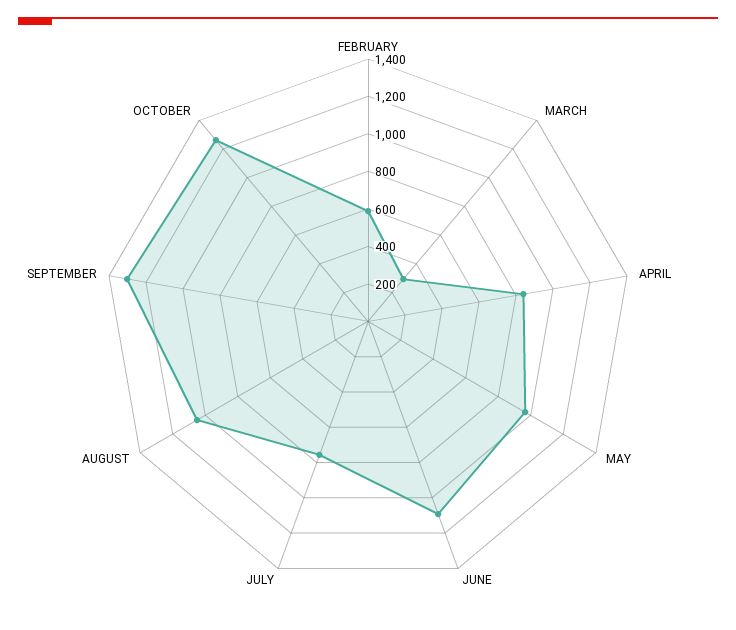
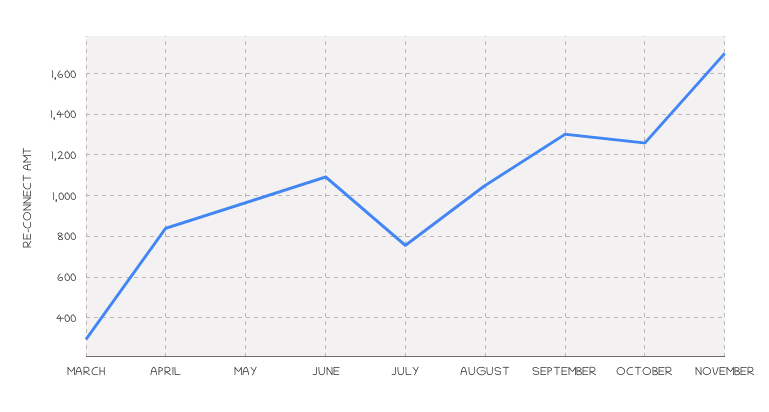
FEBRUARY: 600 -> none
NOVEMBER: none -> 1700

